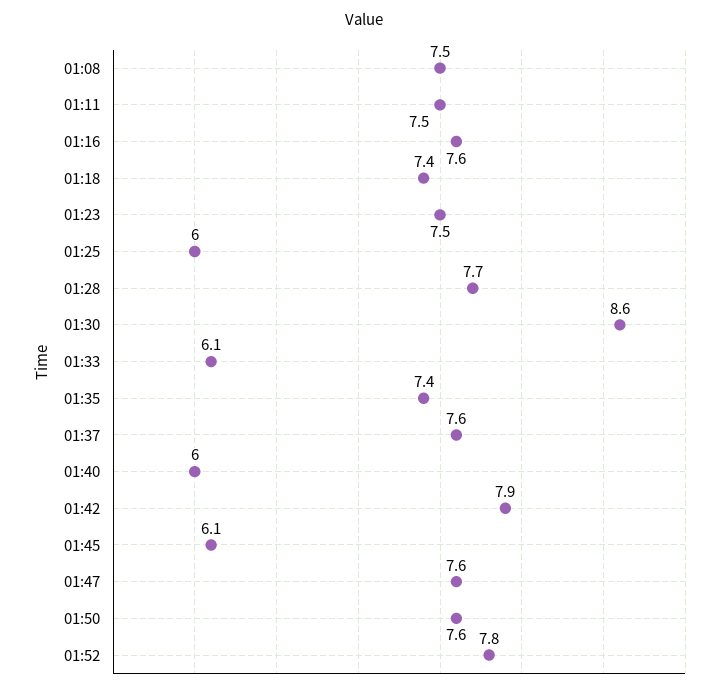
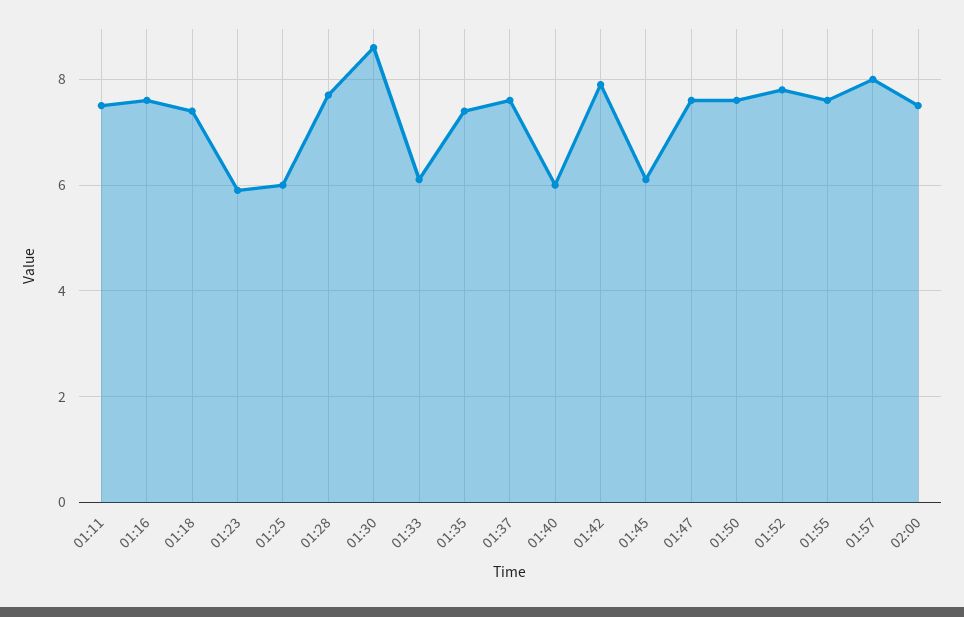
01:08: 7.5 -> none
01:23: 7.5 -> 6
01:55: none -> 7.5
01:57: none -> 8
02:00: none -> 7.5

